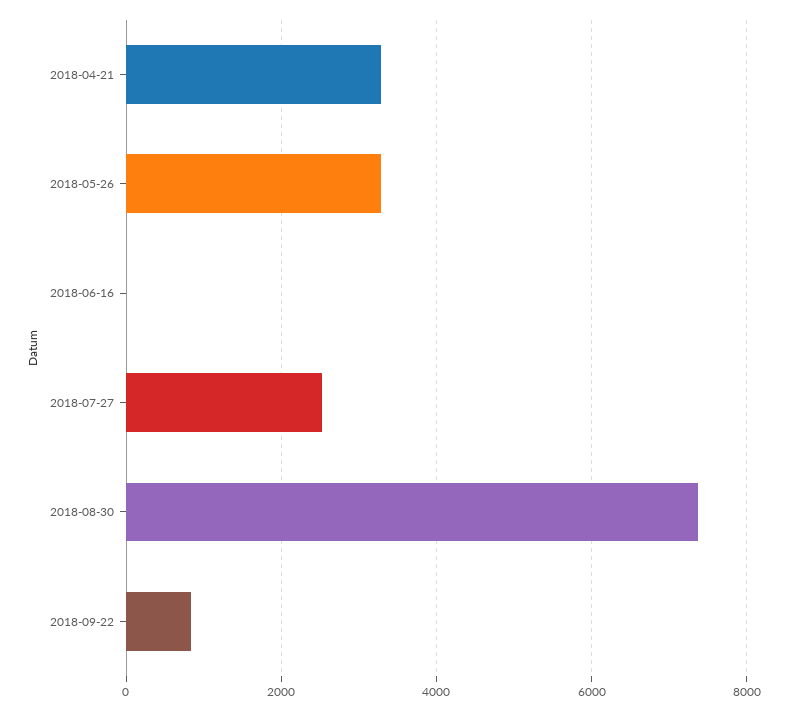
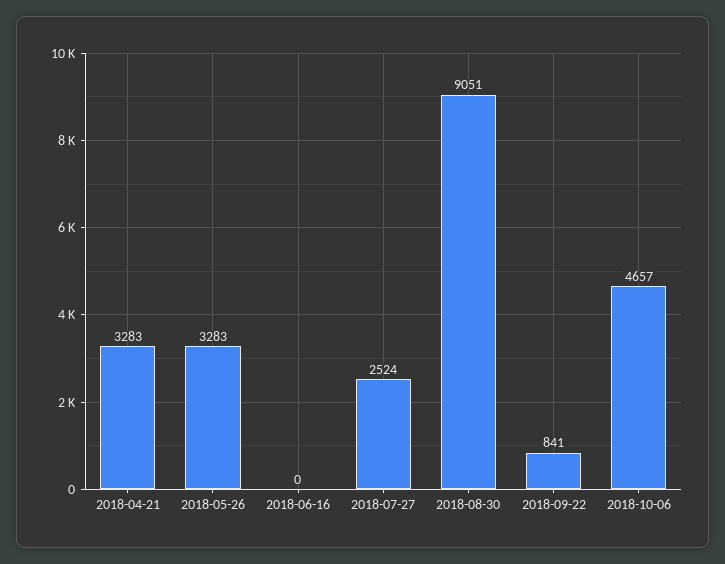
2018-08-30: 7400 -> 9051
2018-10-06: none -> 4657

